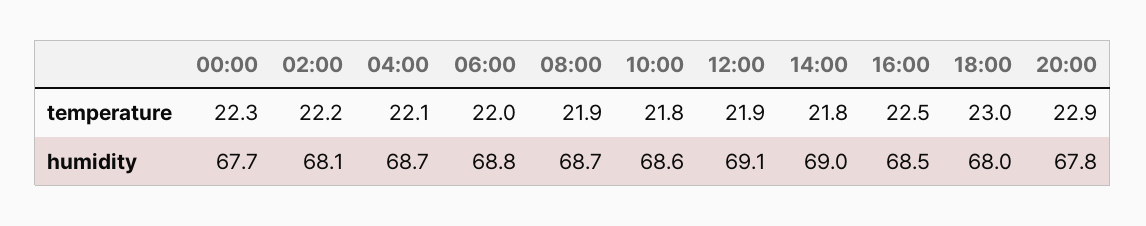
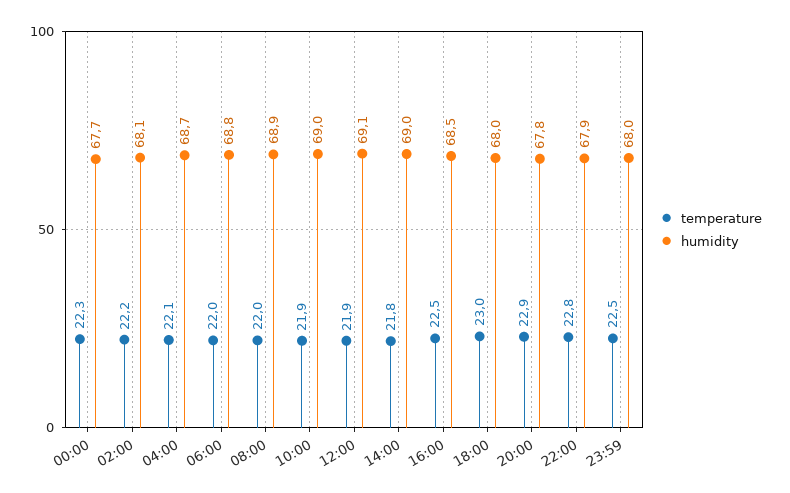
temperature, 08:00: 21.9 -> 22
temperature, 10:00: 21.8 -> 21.9
humidity, 08:00: 68.7 -> 68.9
humidity, 10:00: 68.6 -> 69
temperature, 22:00: none -> 22.8
humidity, 22:00: none -> 67.9
temperature, 23:59: none -> 22.5
humidity, 23:59: none -> 68

